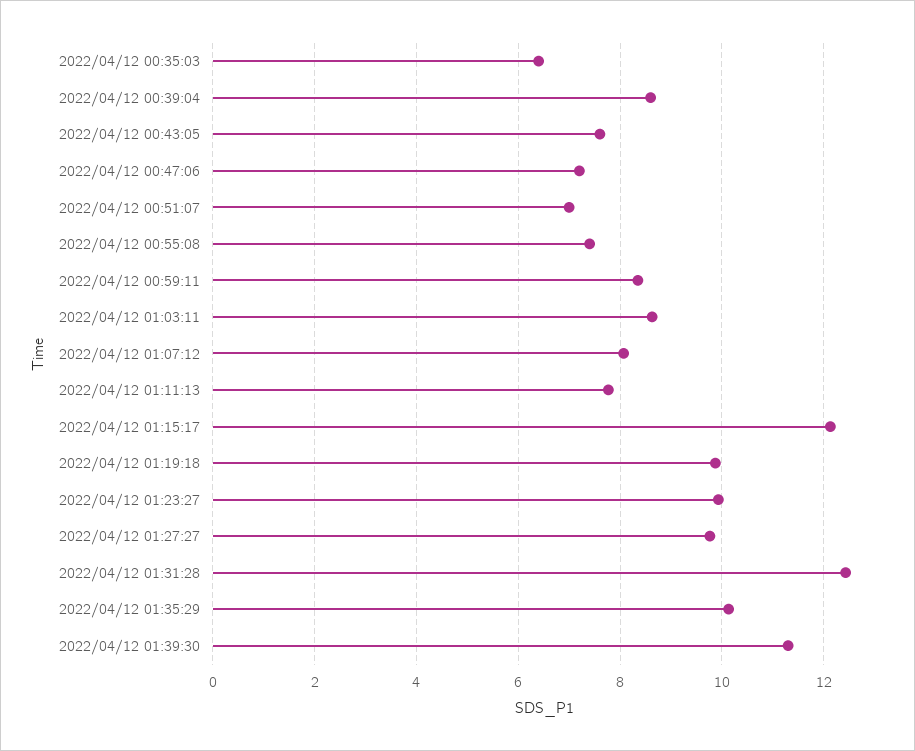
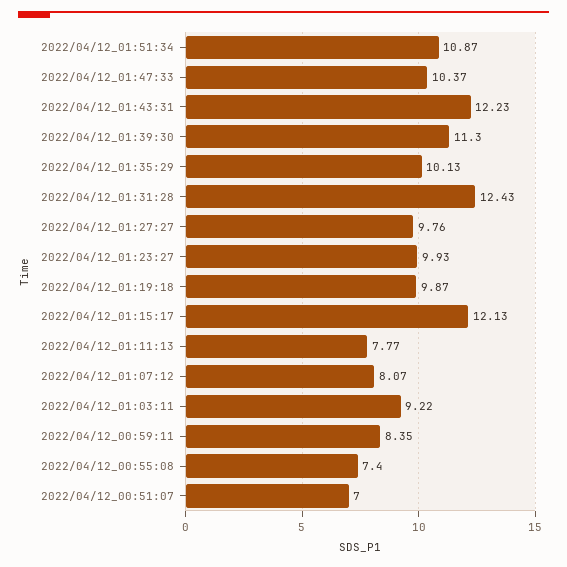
2022/04/12 00:35:03: 6.4 -> none
2022/04/12 00:39:04: 8.6 -> none
2022/04/12 00:43:05: 7.6 -> none
2022/04/12 00:47:06: 7.2 -> none
2022/04/12 01:03:11: 8.6 -> 9.22
2022/04/12_01:51:34: none -> 10.87
2022/04/12_01:47:33: none -> 10.37
2022/04/12_01:43:31: none -> 12.23

